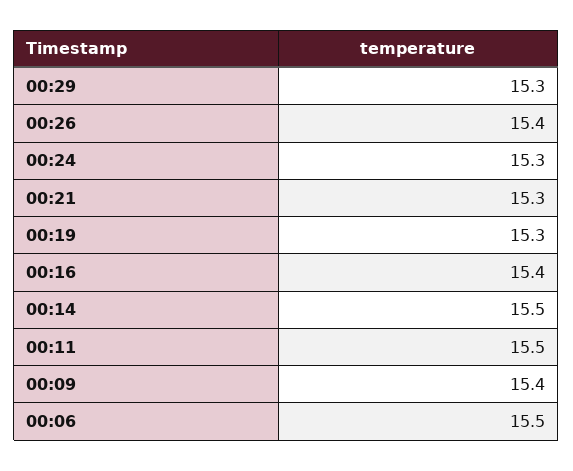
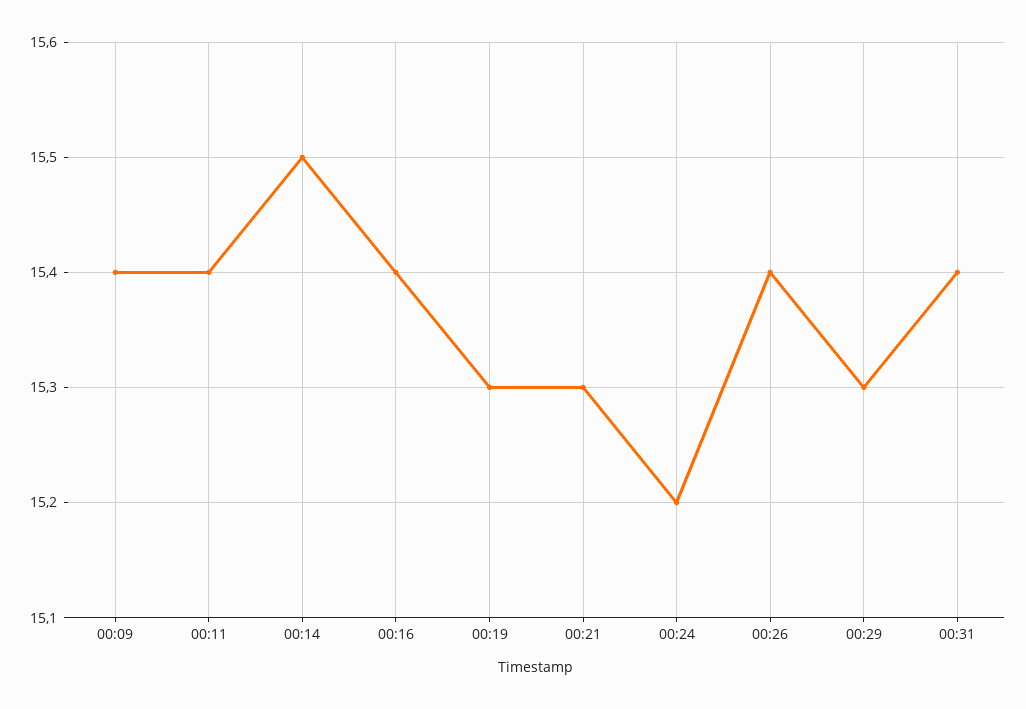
00:24: 15.3 -> 15.2
00:11: 15.5 -> 15.4
00:06: 15.5 -> none
00:31: none -> 15.4

